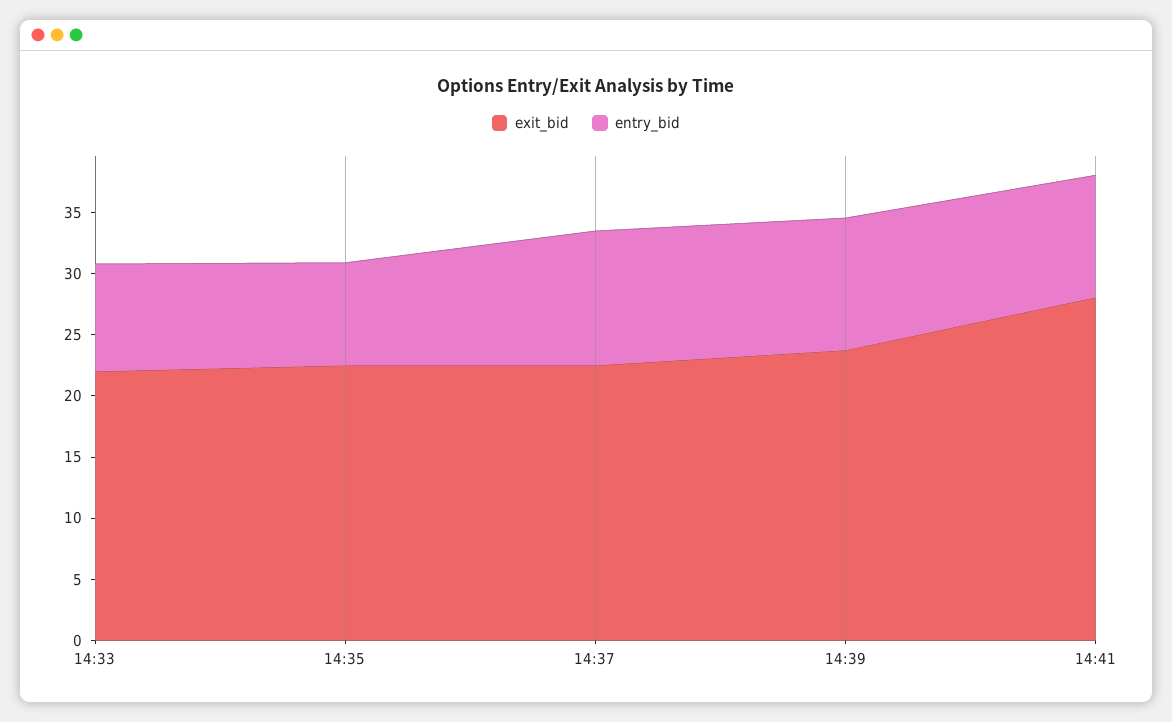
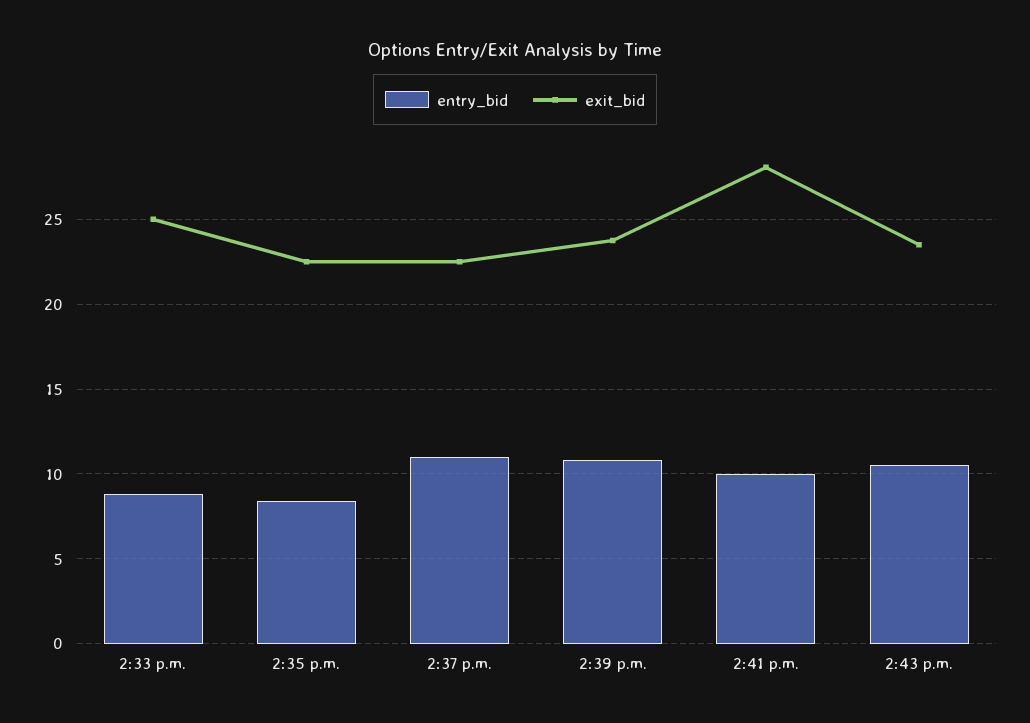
exit_bid, 14:33: 22 -> 25
entry_bid, 2:43 p.m.: none -> 10.5
exit_bid, 2:43 p.m.: none -> 23.5

